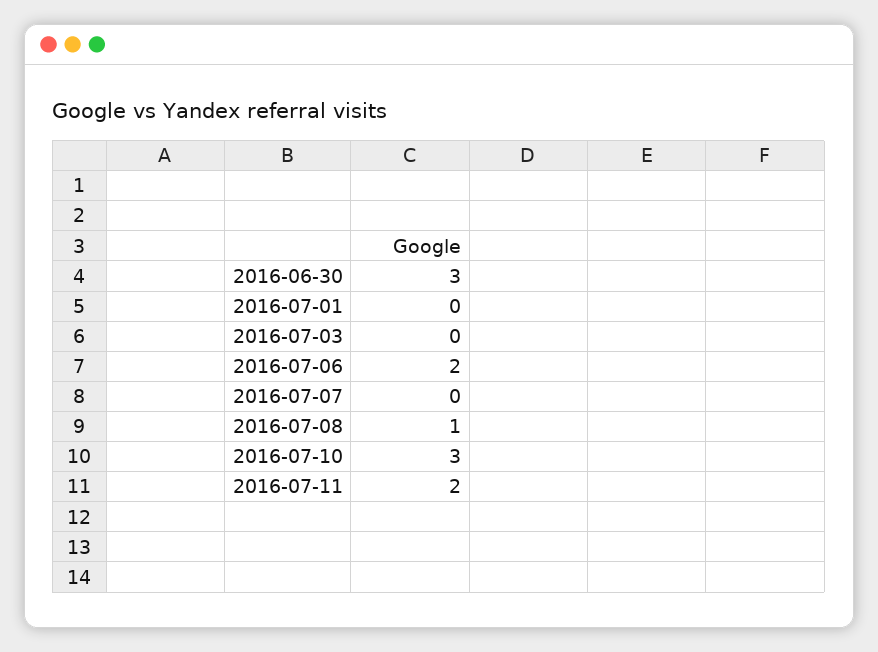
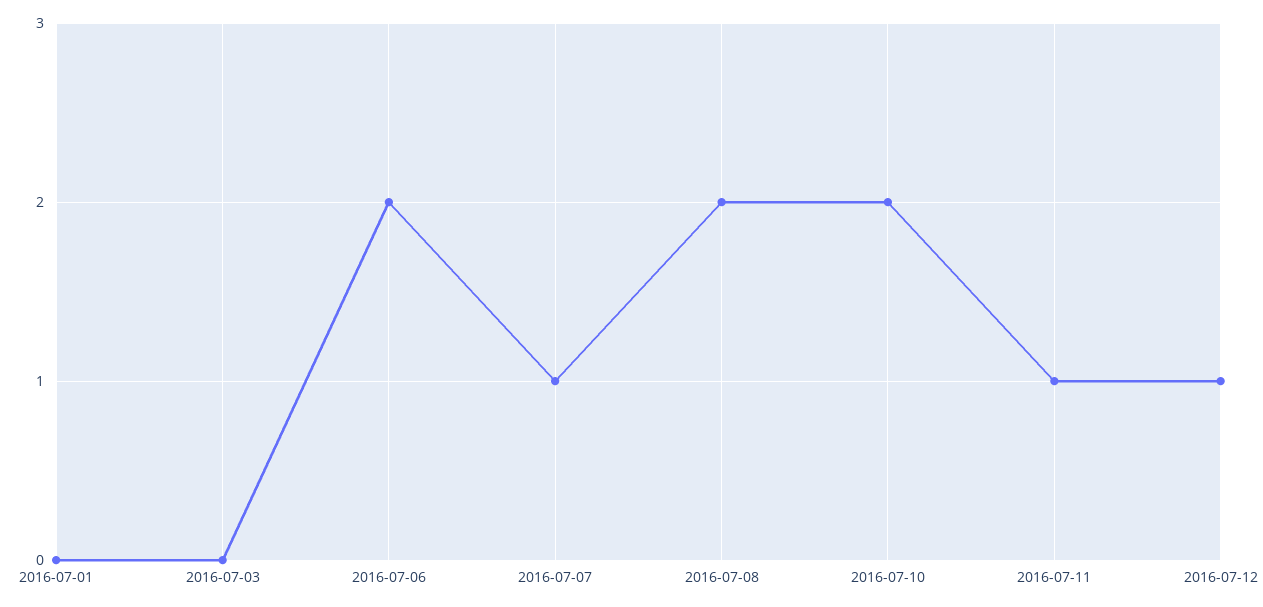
2016-06-30: 3 -> none
2016-07-07: 0 -> 1
2016-07-08: 1 -> 2
2016-07-10: 3 -> 2
2016-07-11: 2 -> 1
2016-07-12: none -> 1

